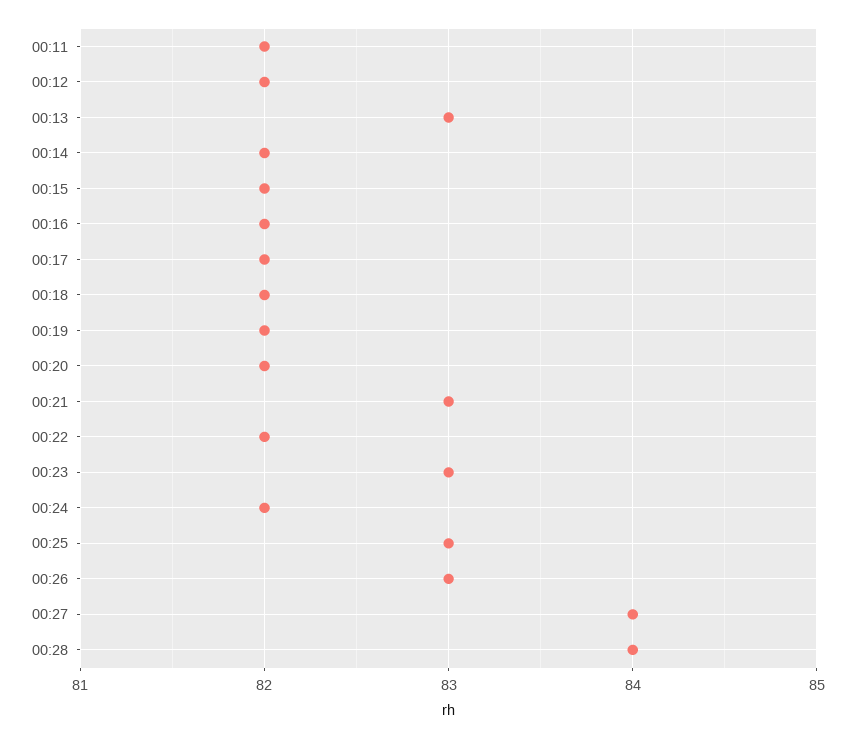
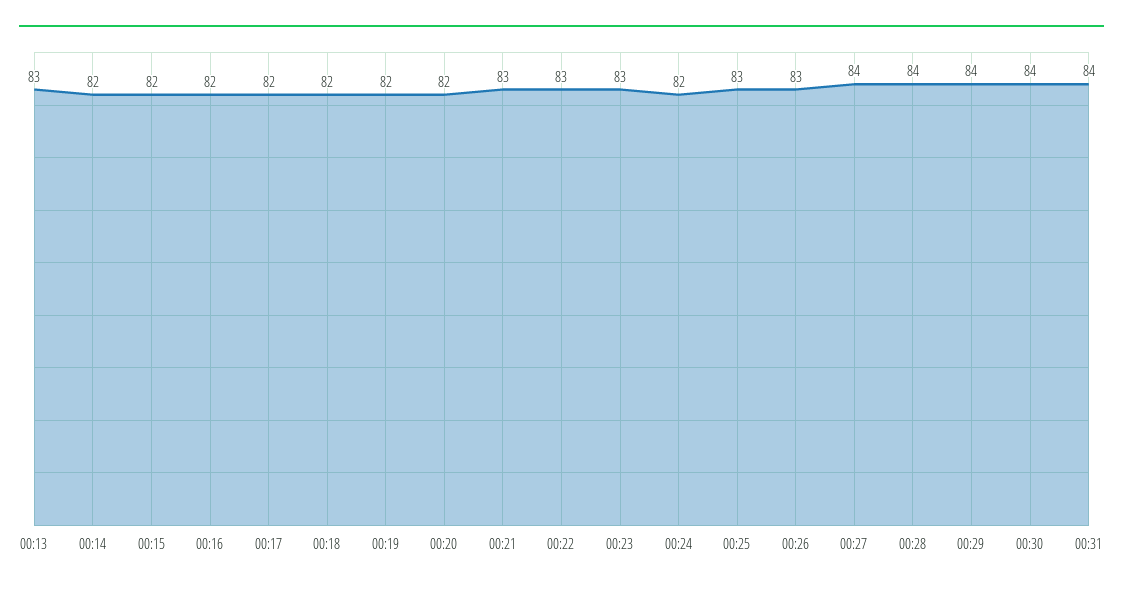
00:11: 82 -> none
00:12: 82 -> none
00:22: 82 -> 83
00:29: none -> 84
00:30: none -> 84
00:31: none -> 84

